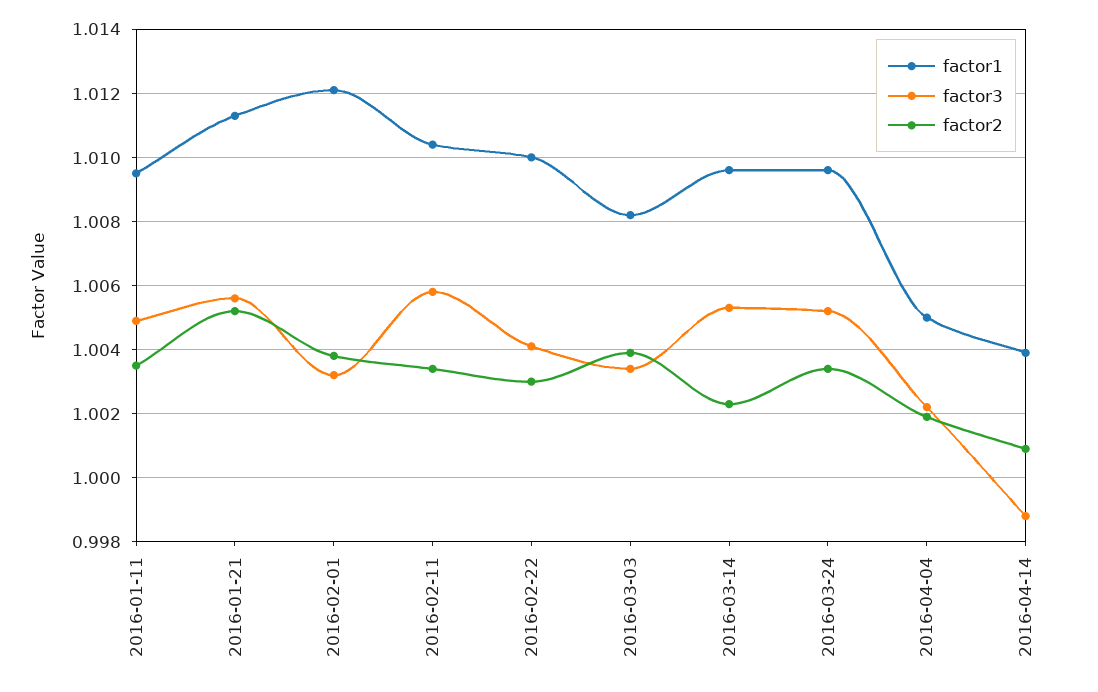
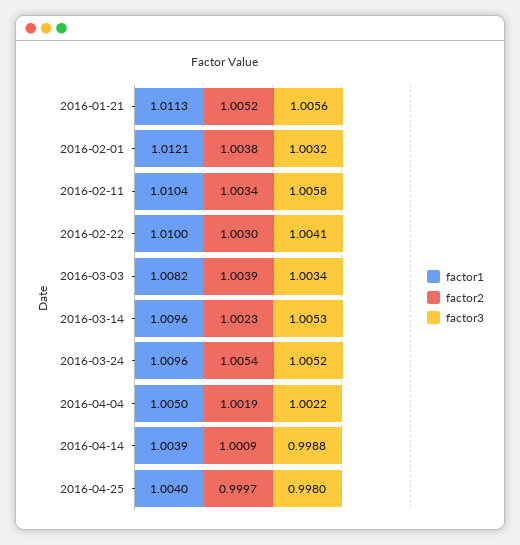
factor1, 2016-01-11: 1.0095 -> none
factor3, 2016-01-11: 1.005 -> none
factor2, 2016-01-11: 1.0035 -> none
factor2, 2016-03-24: 1.0035 -> 1.0054
factor1, 2016-04-25: none -> 1.004
factor2, 2016-04-25: none -> 0.9997
factor3, 2016-04-25: none -> 0.998

